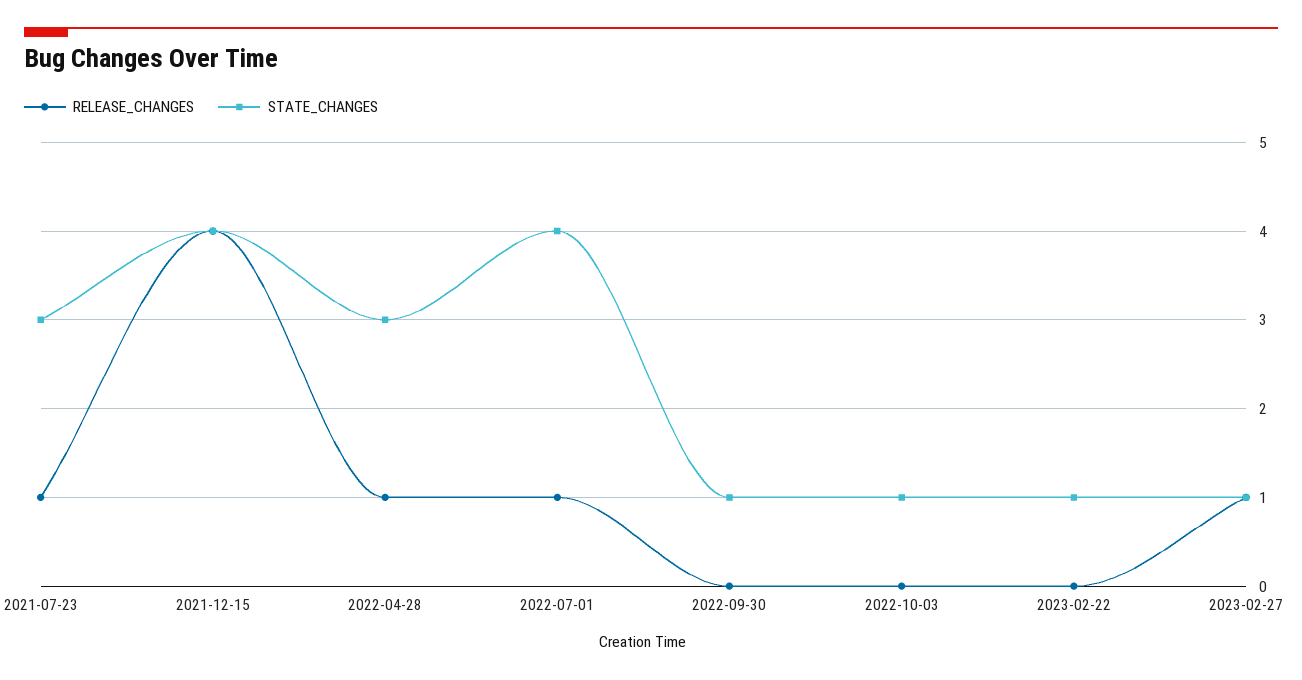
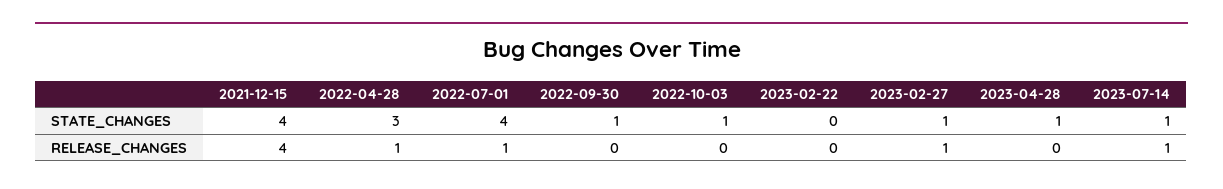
RELEASE_CHANGES, 2021-07-23: 1 -> none
STATE_CHANGES, 2021-07-23: 3 -> none
STATE_CHANGES, 2023-02-22: 1 -> 0
STATE_CHANGES, 2023-04-28: none -> 1
STATE_CHANGES, 2023-07-14: none -> 1
RELEASE_CHANGES, 2023-04-28: none -> 0
RELEASE_CHANGES, 2023-07-14: none -> 1

